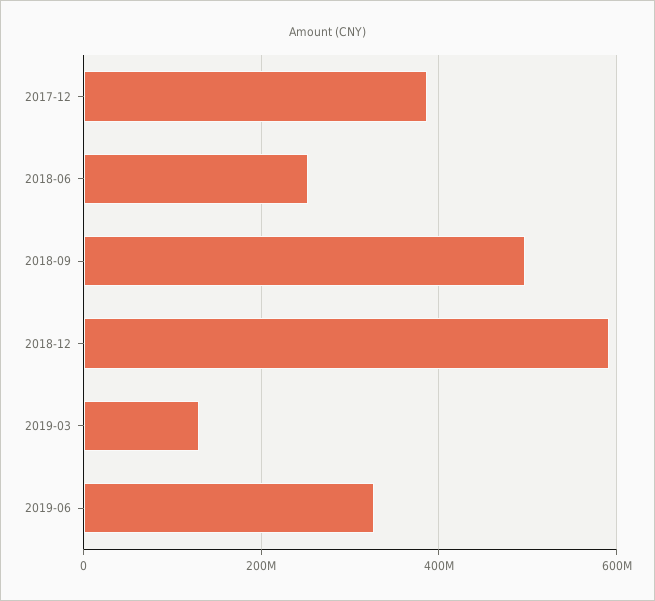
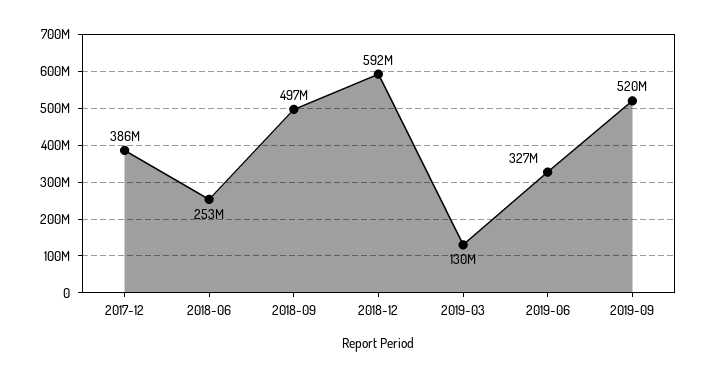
2019-09: none -> 520000000

